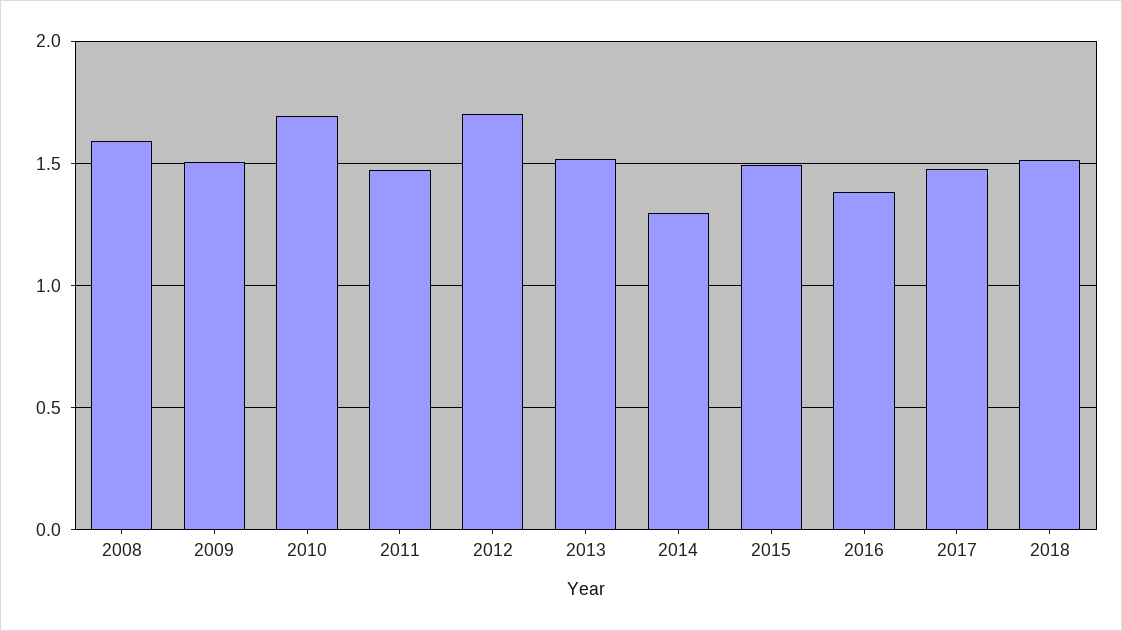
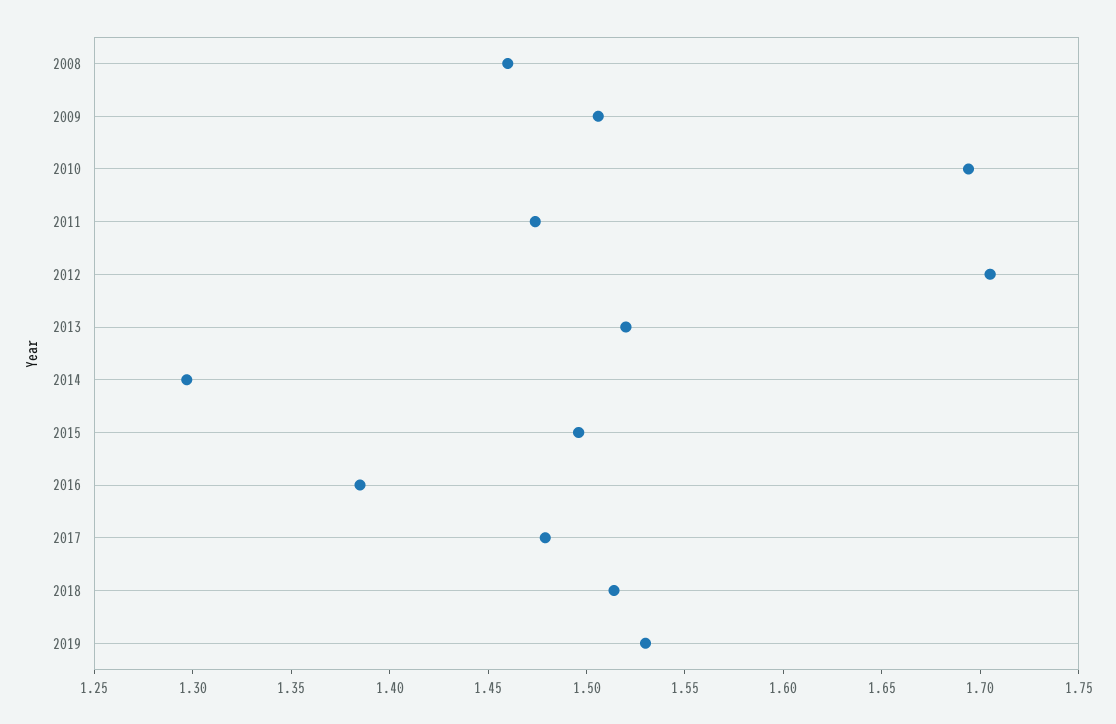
2008: 1.6 -> 1.46
2019: none -> 1.53

